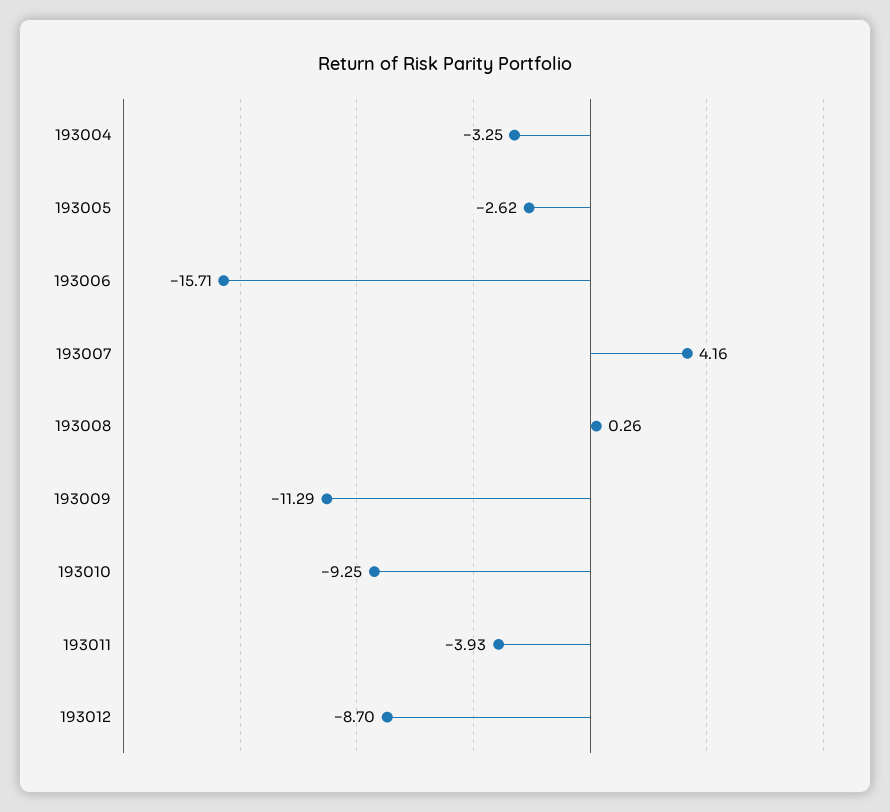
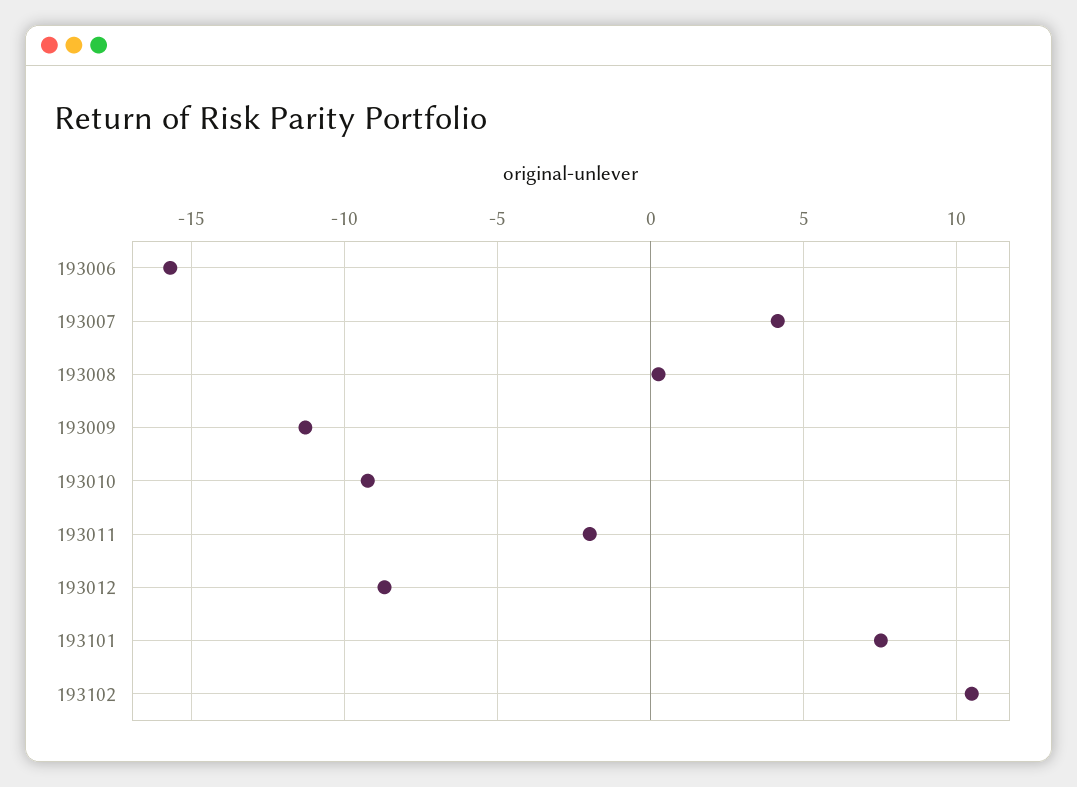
193004: -3.25 -> none
193005: -2.62 -> none
193011: -3.93 -> -2
193101: none -> 7.5
193102: none -> 10.5

